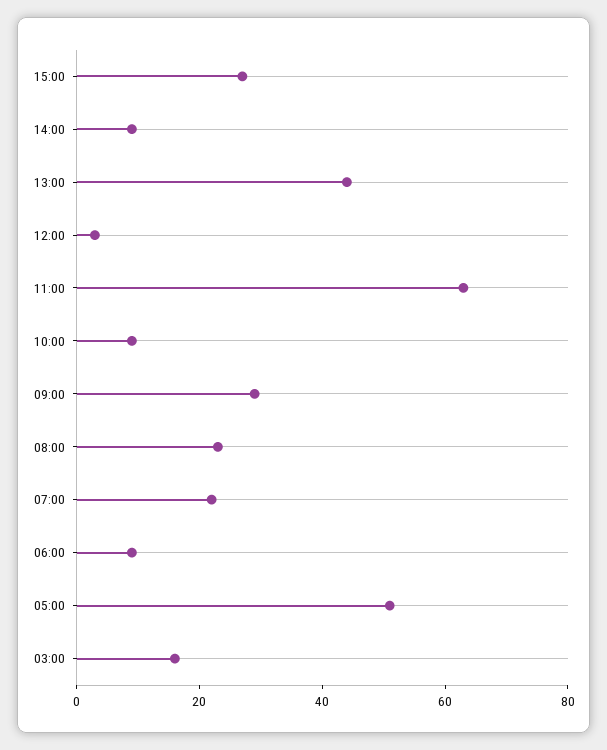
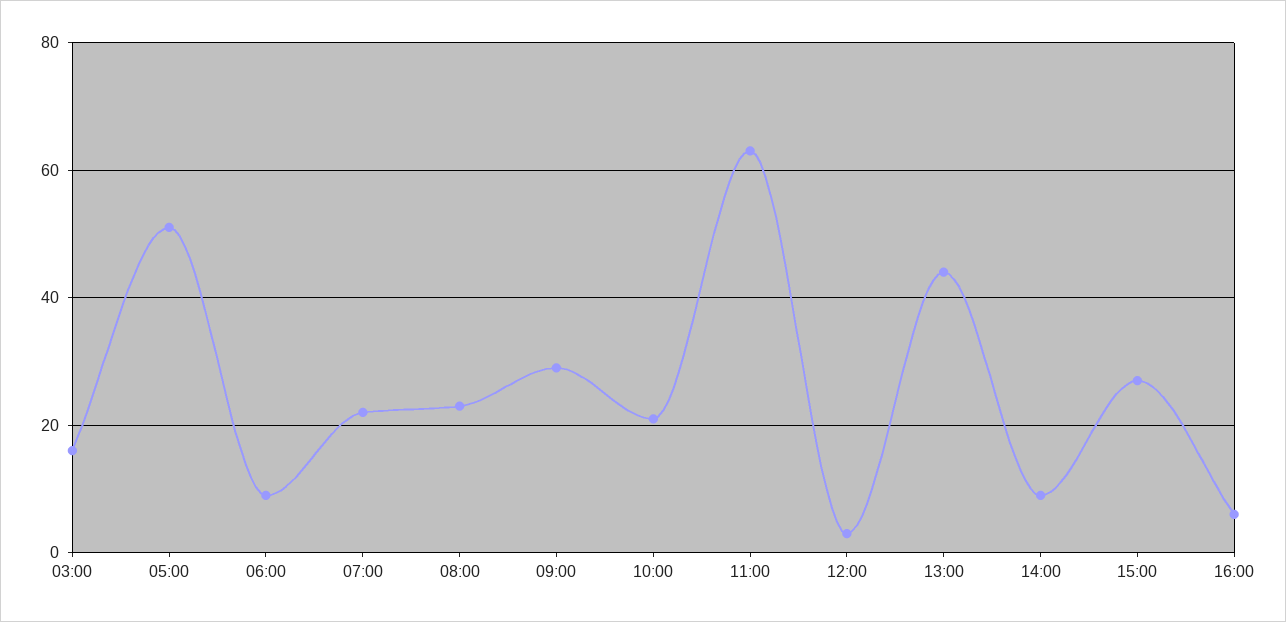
10:00: 10 -> 20
16:00: none -> 5

